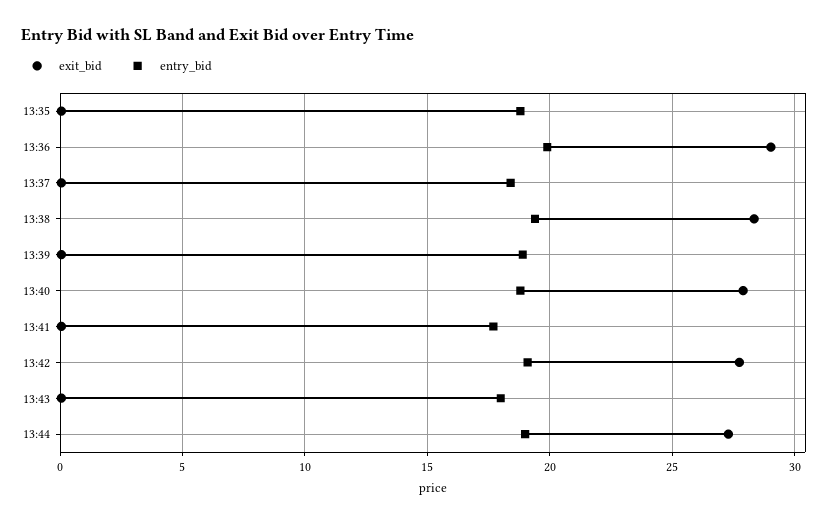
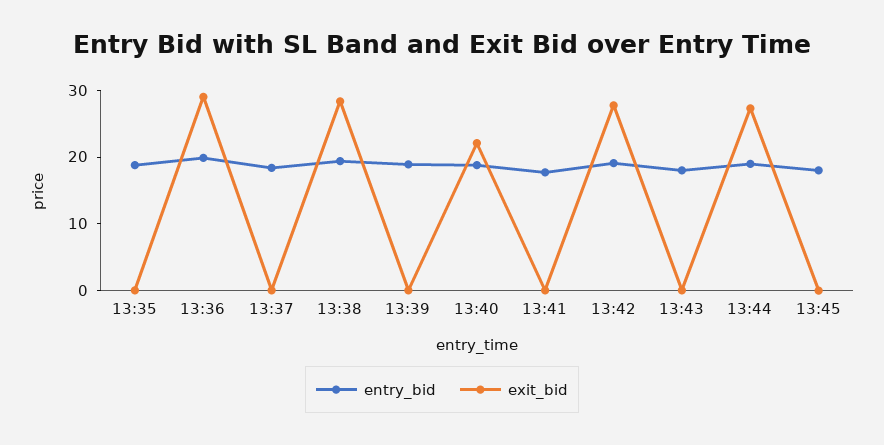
exit_bid, 13:40: 28 -> 22
entry_bid, 13:45: none -> 18
exit_bid, 13:45: none -> 0

